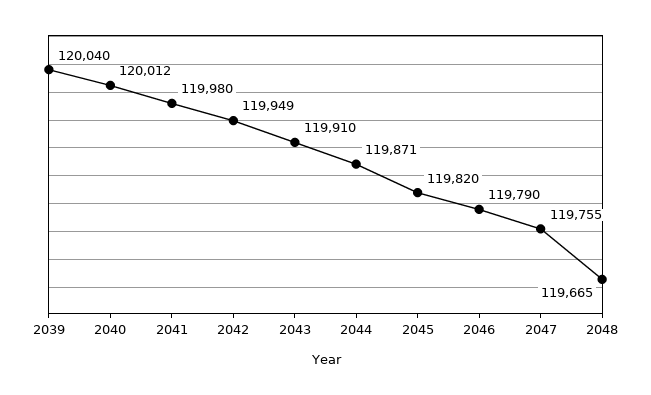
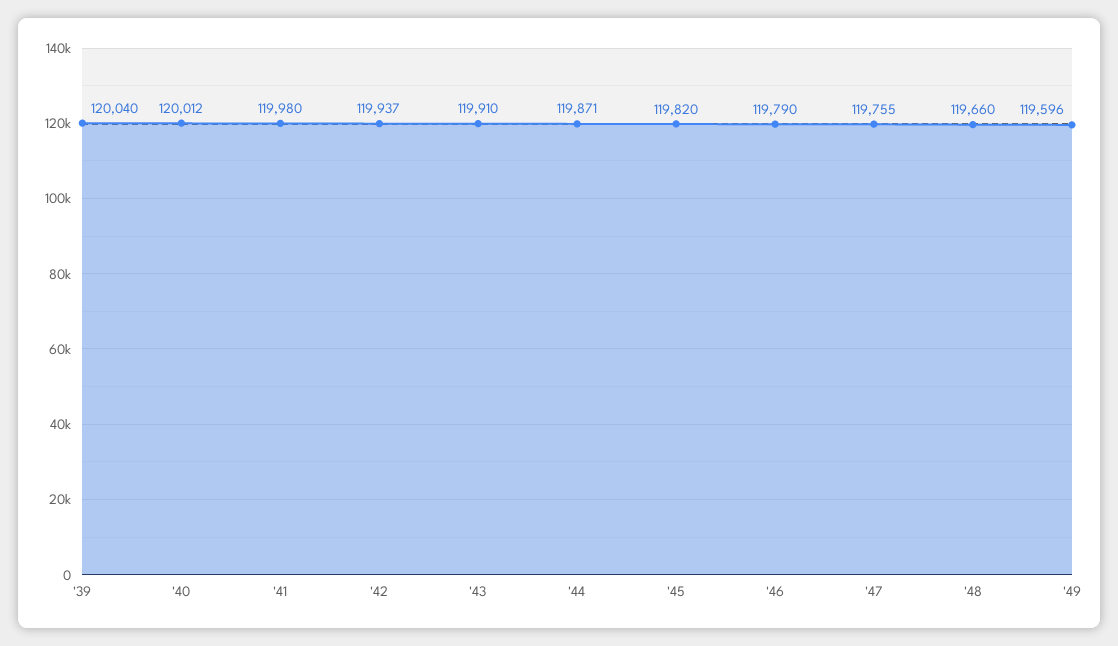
2042: 119949 -> 119937
2048: 119665 -> 119660
'49: none -> 119596

